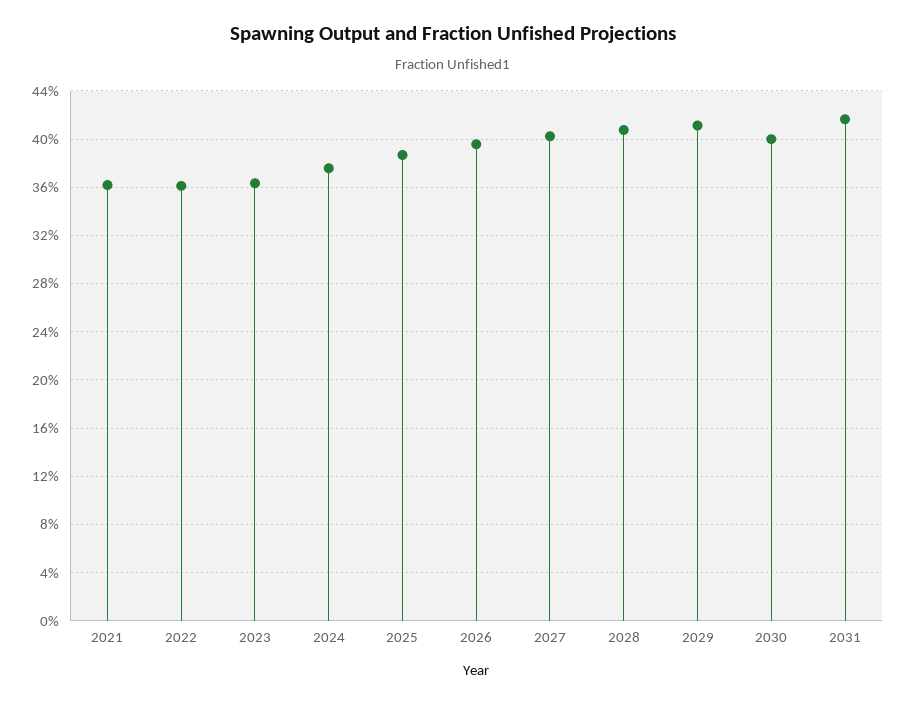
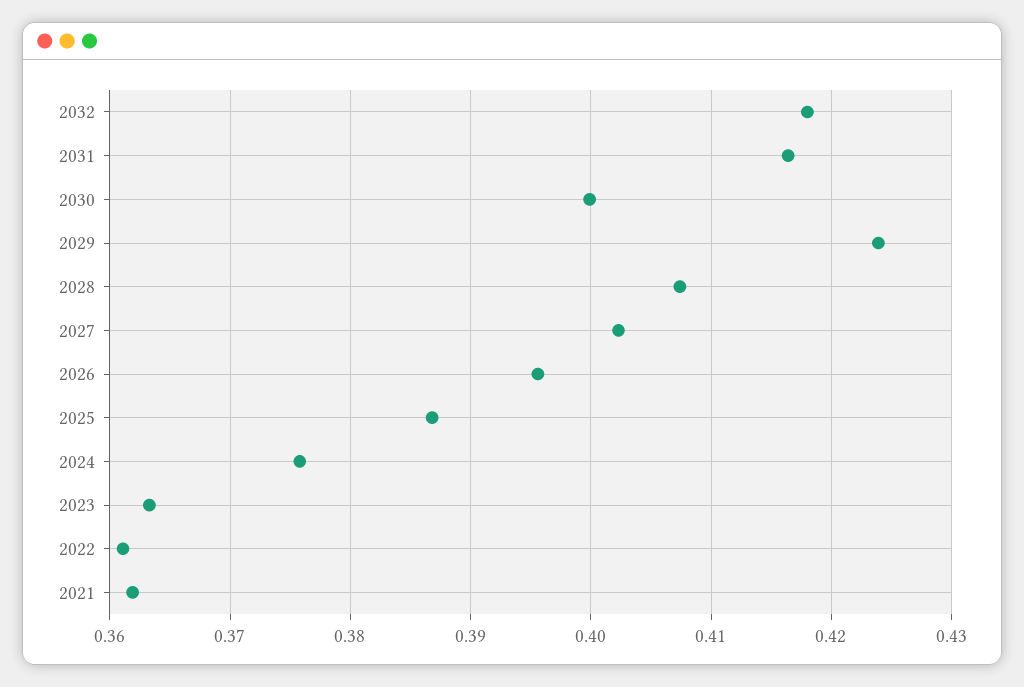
2029: 0.41 -> 0.424
2032: none -> 0.418

